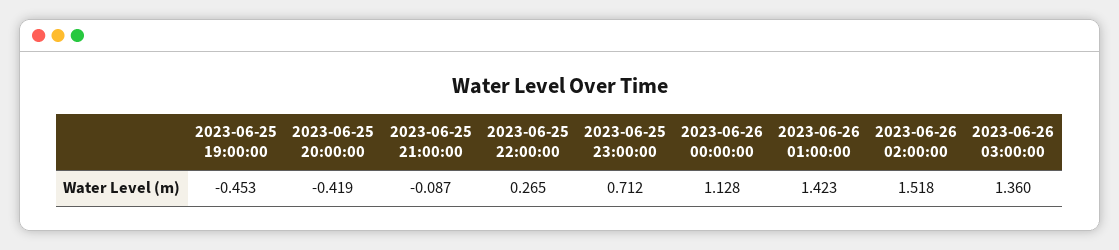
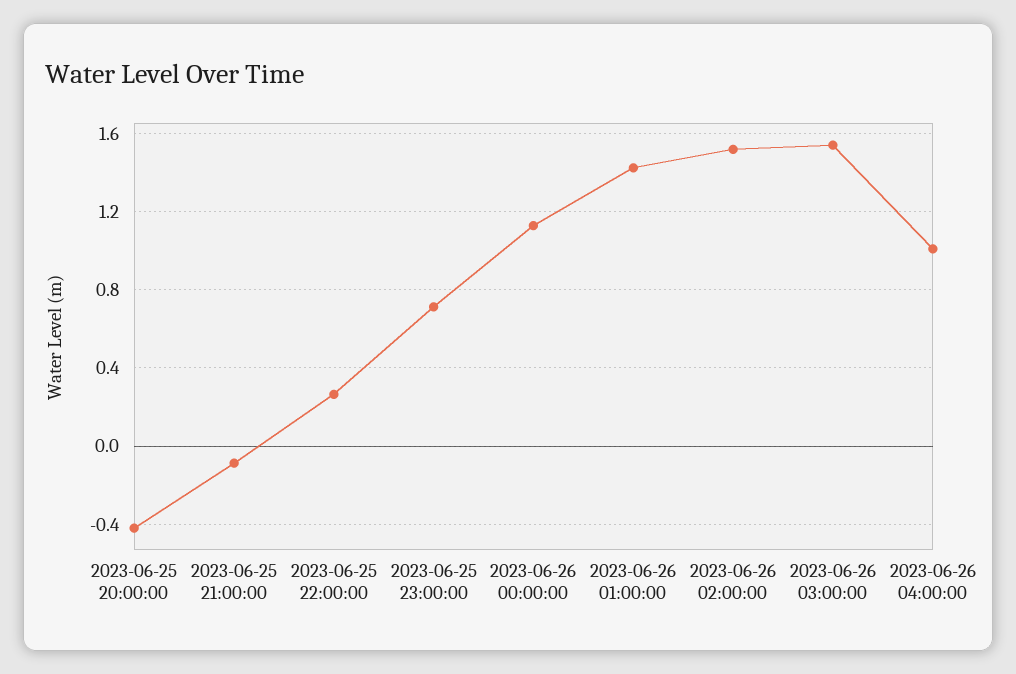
2023-06-25 19:00:00: -0.453 -> none
2023-06-26 03:00:00: 1.36 -> 1.55
2023-06-26 04:00:00: none -> 1

